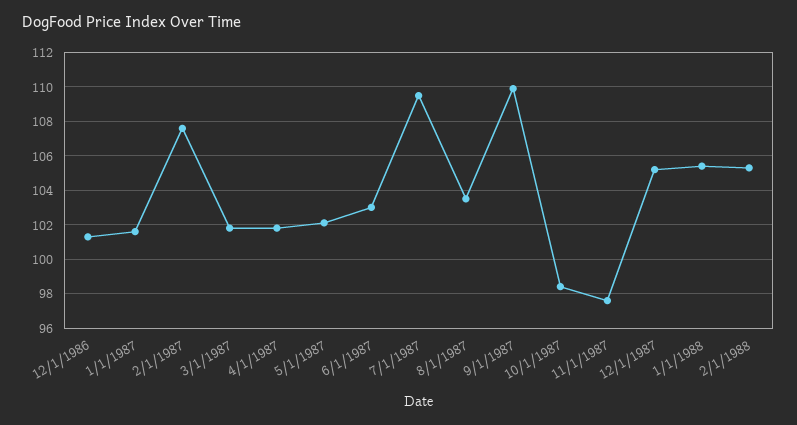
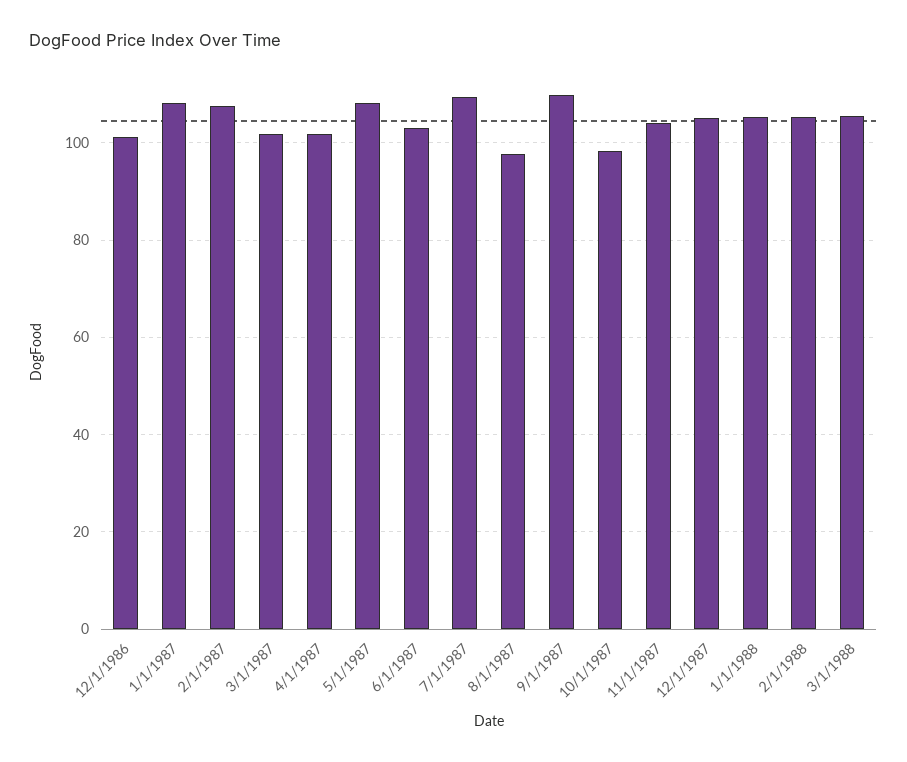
1/1/1987: 101.5 -> 108
5/1/1987: 102 -> 108
8/1/1987: 103.5 -> 98
11/1/1987: 97.5 -> 104
3/1/1988: none -> 106

